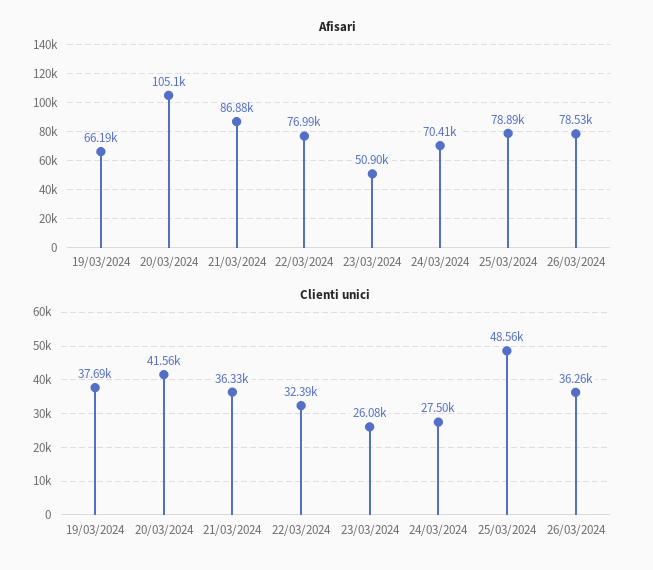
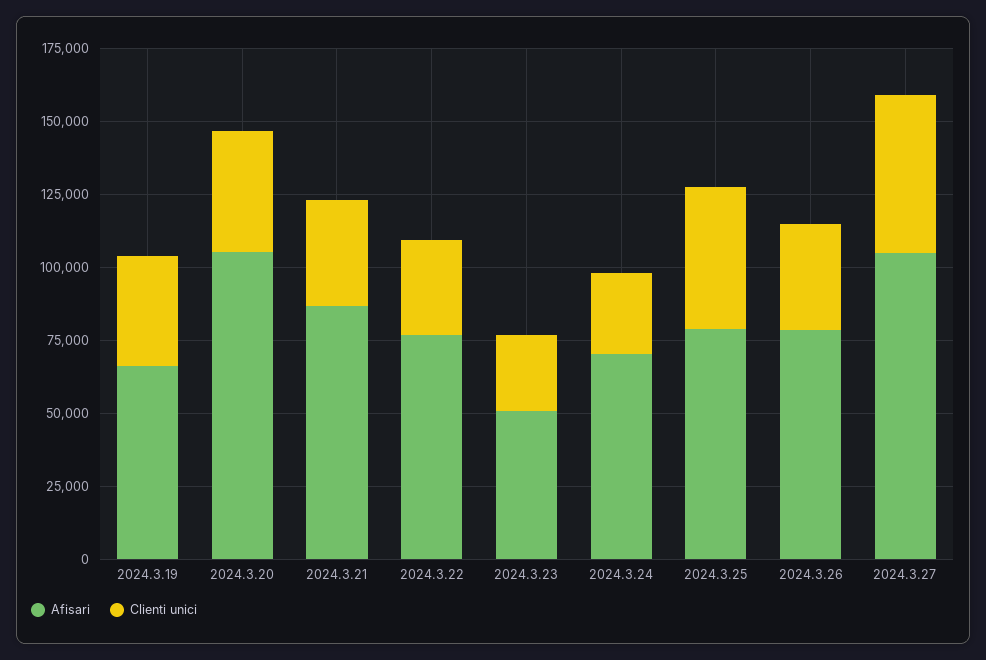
Afisari, 2024.3.27: none -> 105000
Clienti unici, 2024.3.27: none -> 55000

